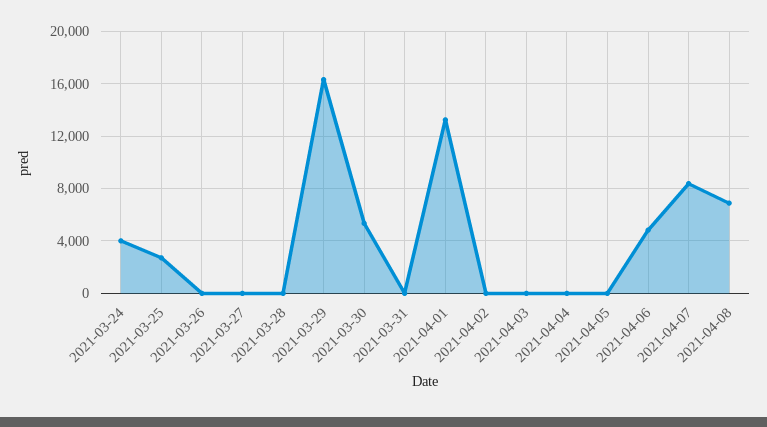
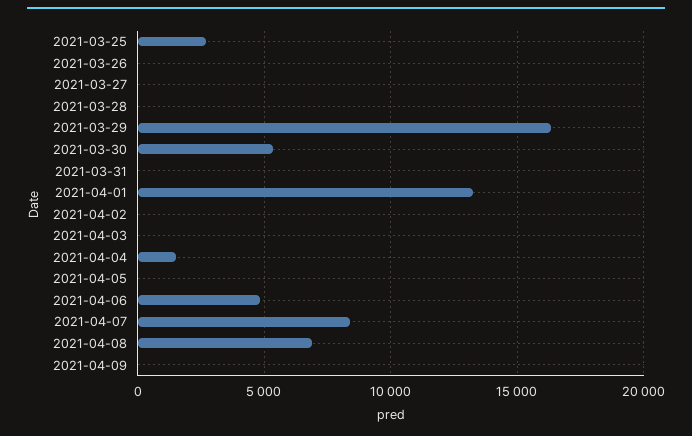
2021-03-24: 4000 -> none
2021-04-04: 0 -> 1500
2021-04-09: none -> 0

